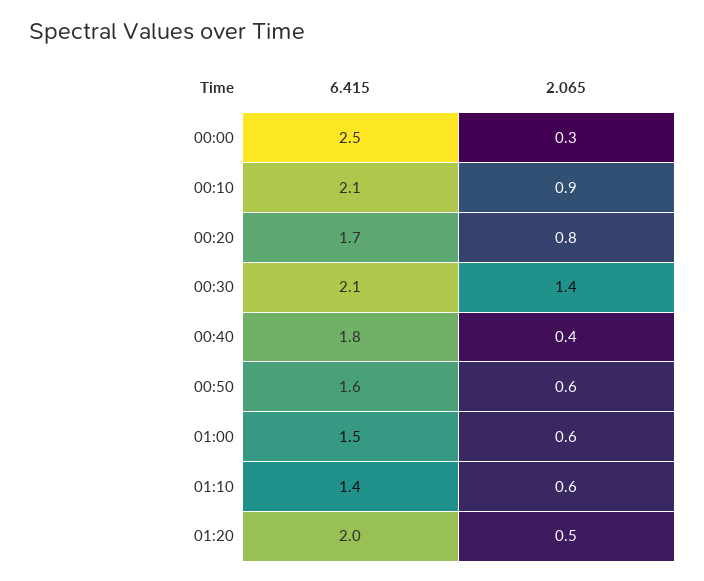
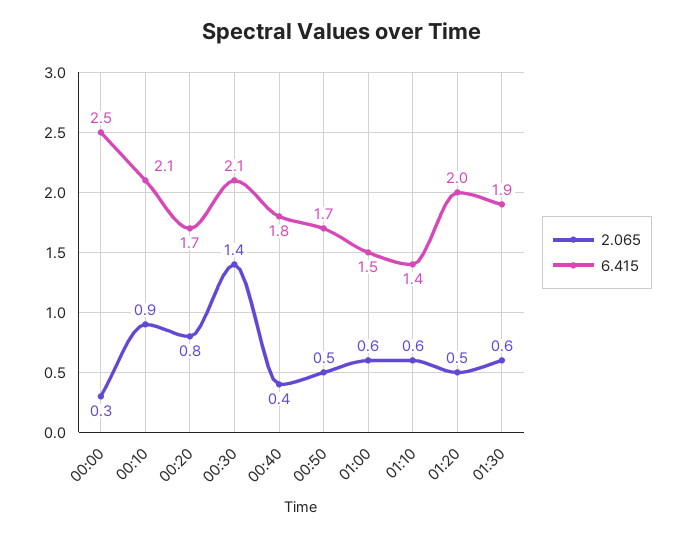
6.415, 00:50: 1.6 -> 1.7
2.065, 00:50: 0.6 -> 0.5
2.065, 01:30: none -> 0.6
6.415, 01:30: none -> 1.9

